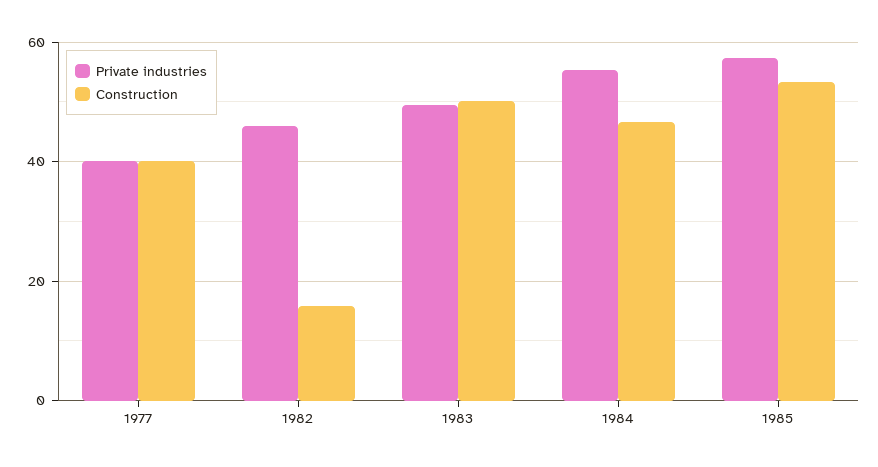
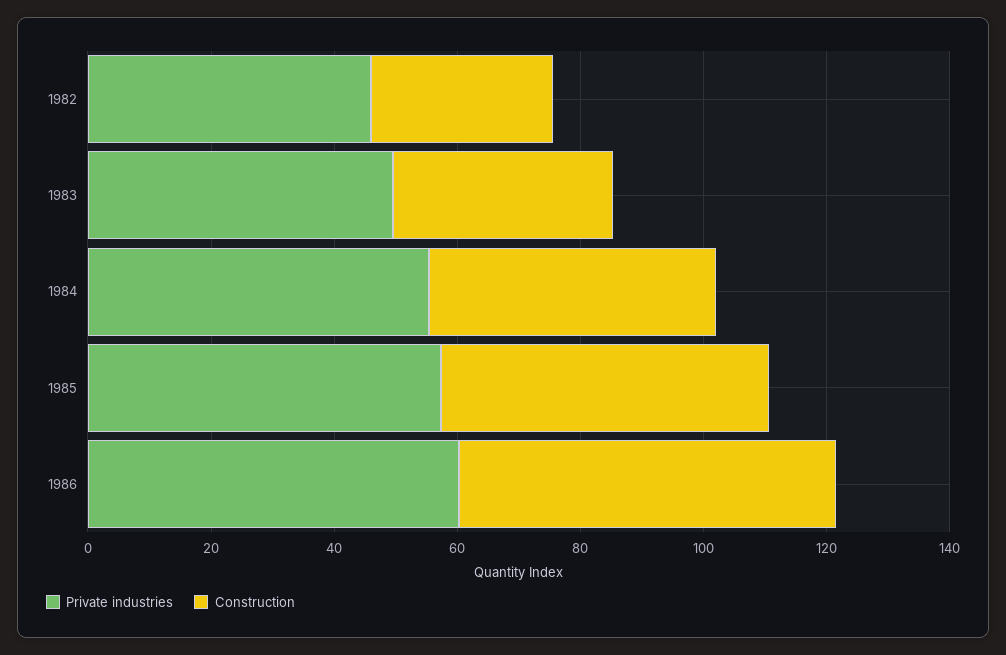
Private industries, 1977: 40 -> none
Construction, 1977: 40 -> none
Construction, 1982: 16 -> 30
Construction, 1983: 50 -> 35
Private industries, 1986: none -> 60
Construction, 1986: none -> 60

